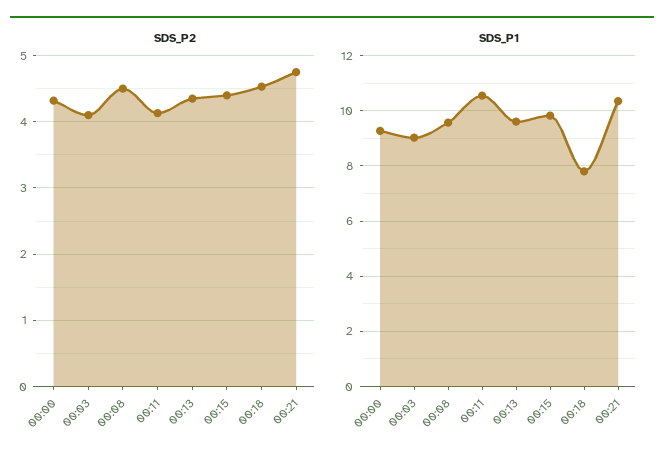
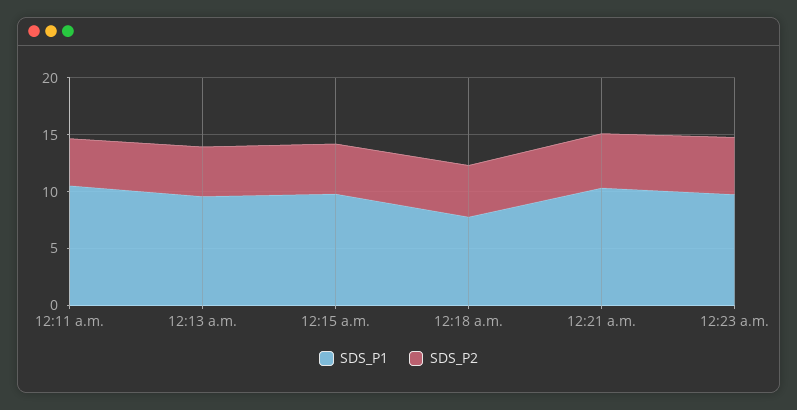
SDS_P2, 00:00: 4.3 -> none
SDS_P2, 00:03: 4.1 -> none
SDS_P2, 00:08: 4.5 -> none
SDS_P1, 00:00: 9.25 -> none
SDS_P1, 00:03: 9 -> none
SDS_P1, 00:08: 9.5 -> none
SDS_P1, 12:23 a.m.: none -> 10
SDS_P2, 12:23 a.m.: none -> 5

